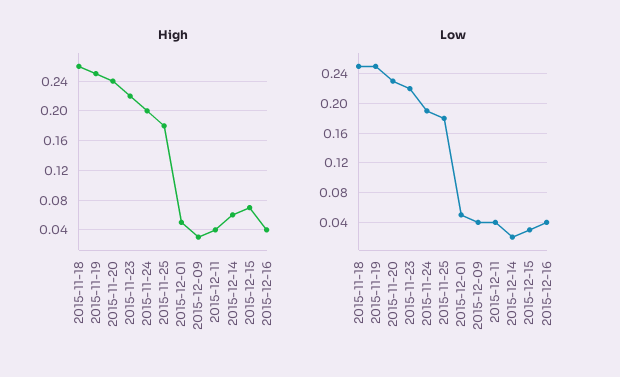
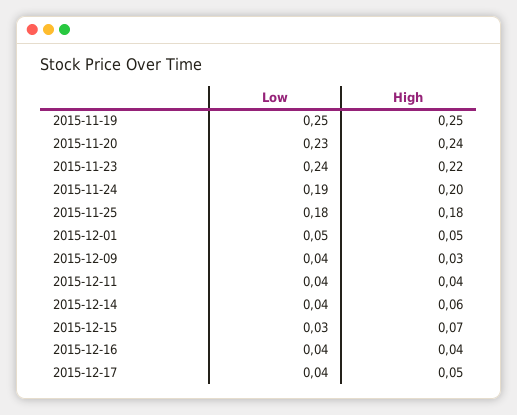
High, 2015-11-18: 0.26 -> none
Low, 2015-11-18: 0.25 -> none
Low, 2015-11-23: 0.22 -> 0.24
Low, 2015-12-14: 0.02 -> 0.04
Low, 2015-12-17: none -> 0.04
High, 2015-12-17: none -> 0.05

